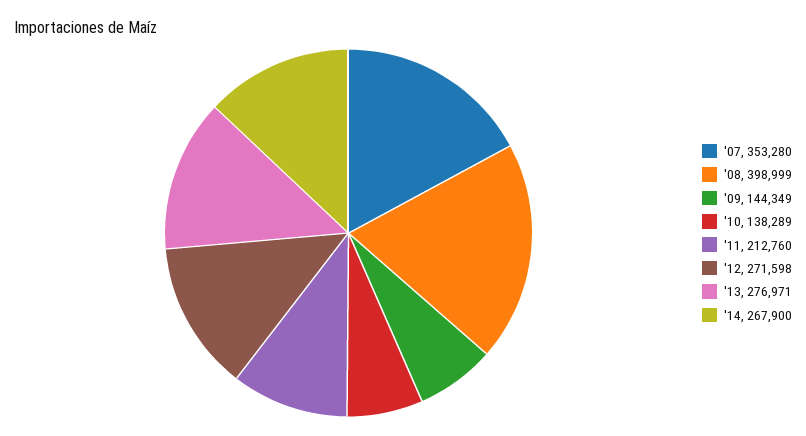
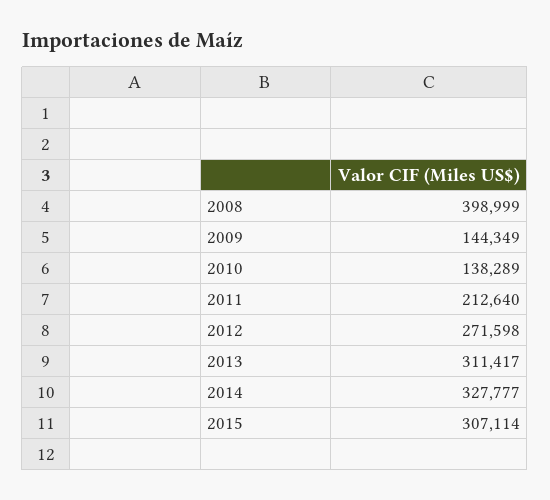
'07: 353280 -> none
'11: 212760 -> 212640
'13: 276971 -> 311417
'14: 267900 -> 327777
2015: none -> 307114

